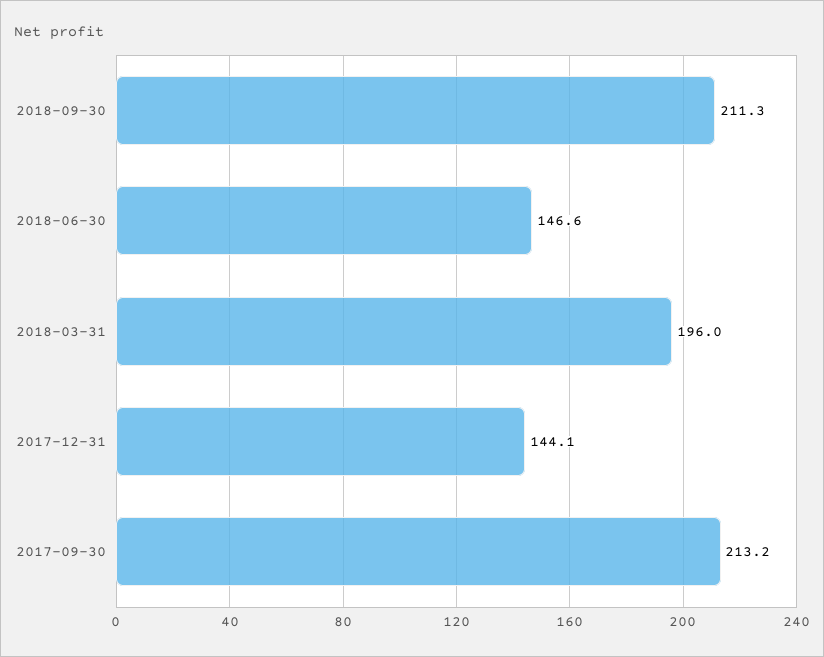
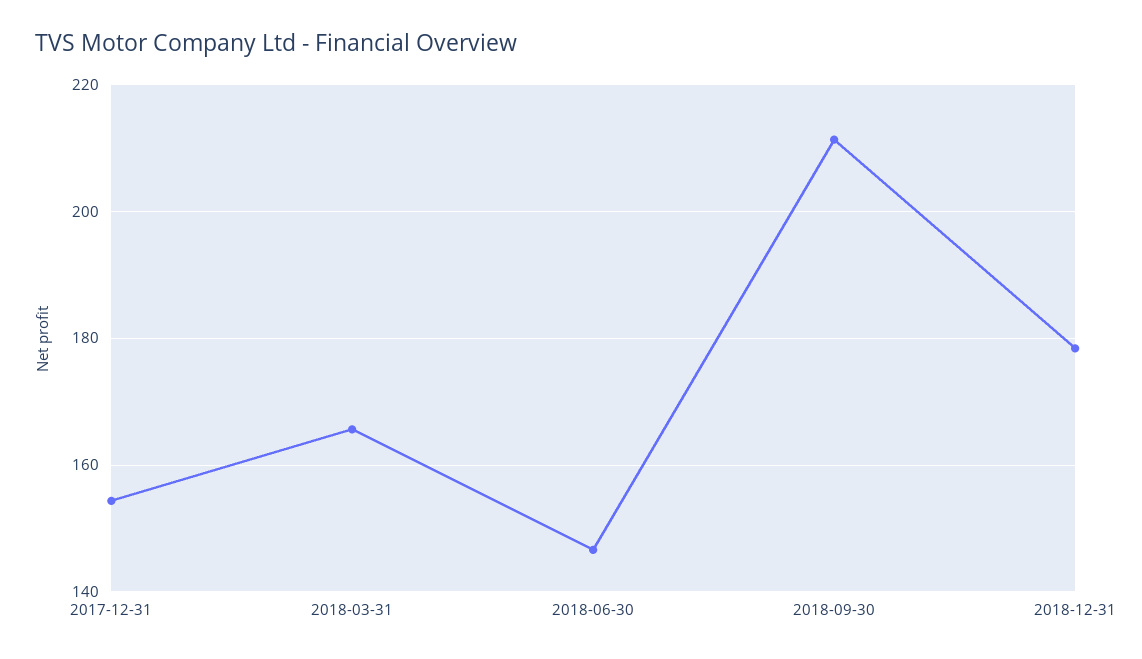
2018-03-31: 196 -> 166
2017-12-31: 144.1 -> 154
2017-09-30: 213.2 -> none
2018-12-31: none -> 178

